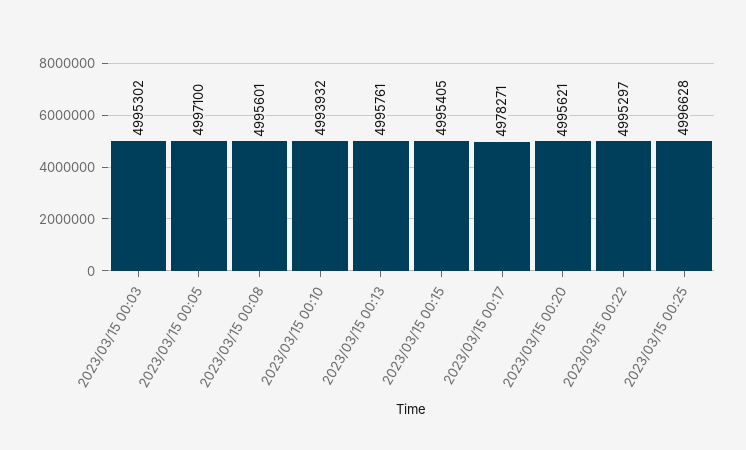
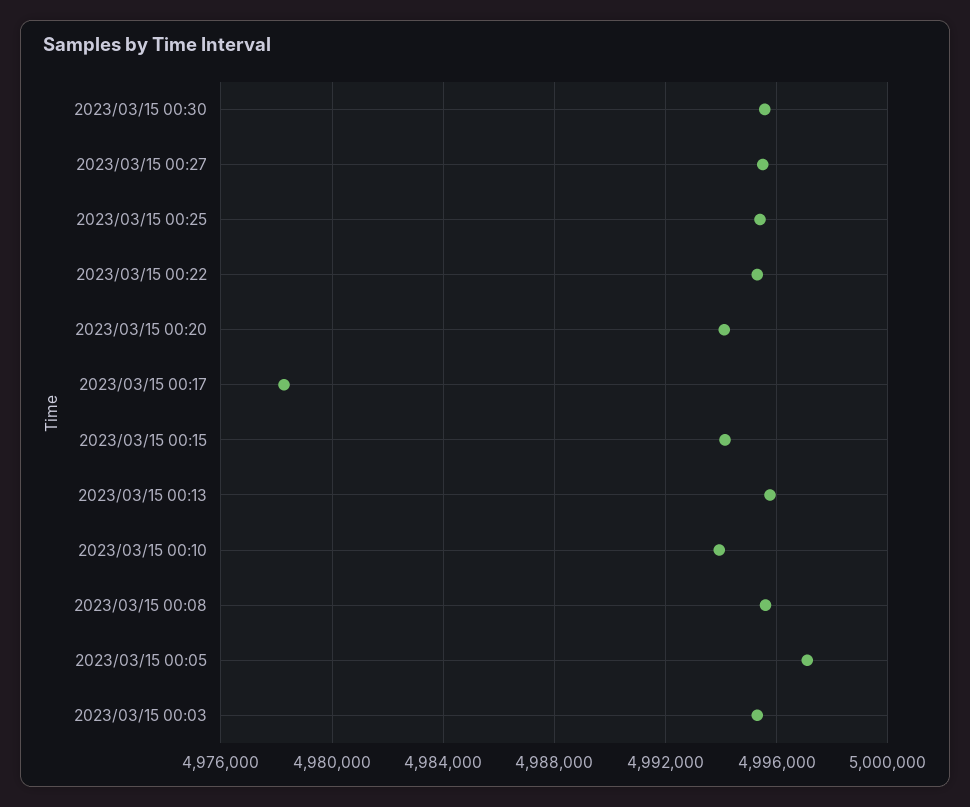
2023/03/15 00:15: 4995405 -> 4994000
2023/03/15 00:20: 4995621 -> 4994000
2023/03/15 00:25: 4996628 -> 4995500
2023/03/15 00:30: none -> 4995500
2023/03/15 00:27: none -> 4995500

